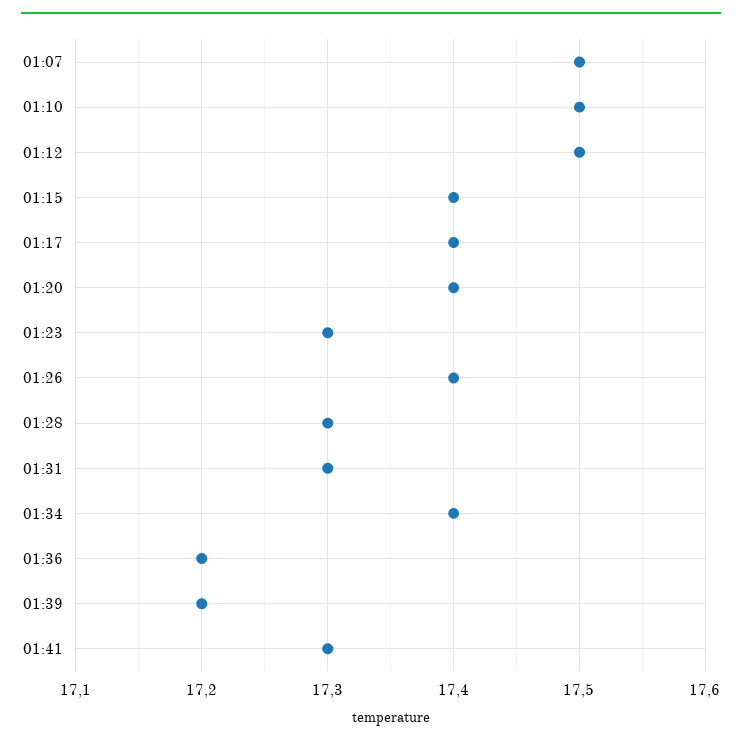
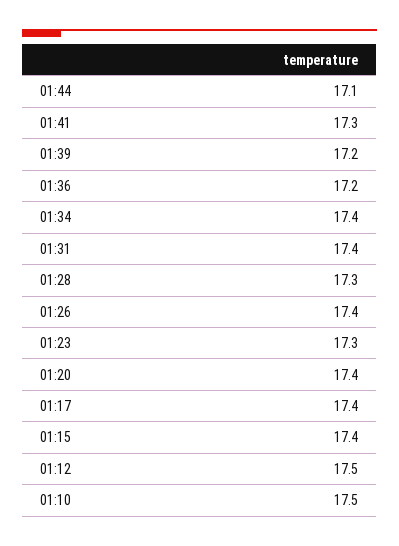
01:07: 17.5 -> none
01:31: 17.3 -> 17.4
01:44: none -> 17.1

